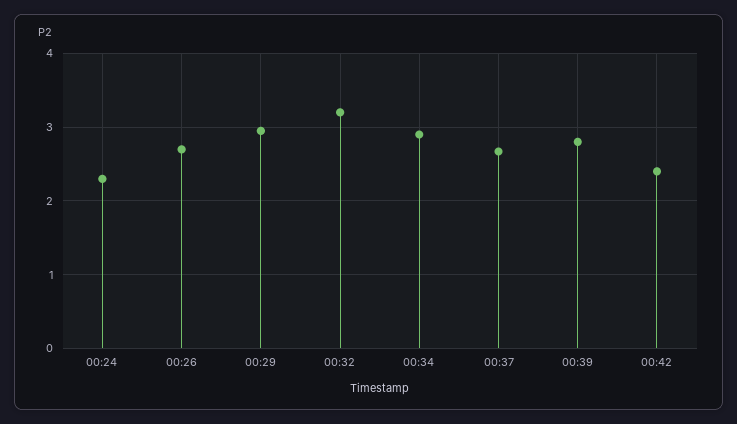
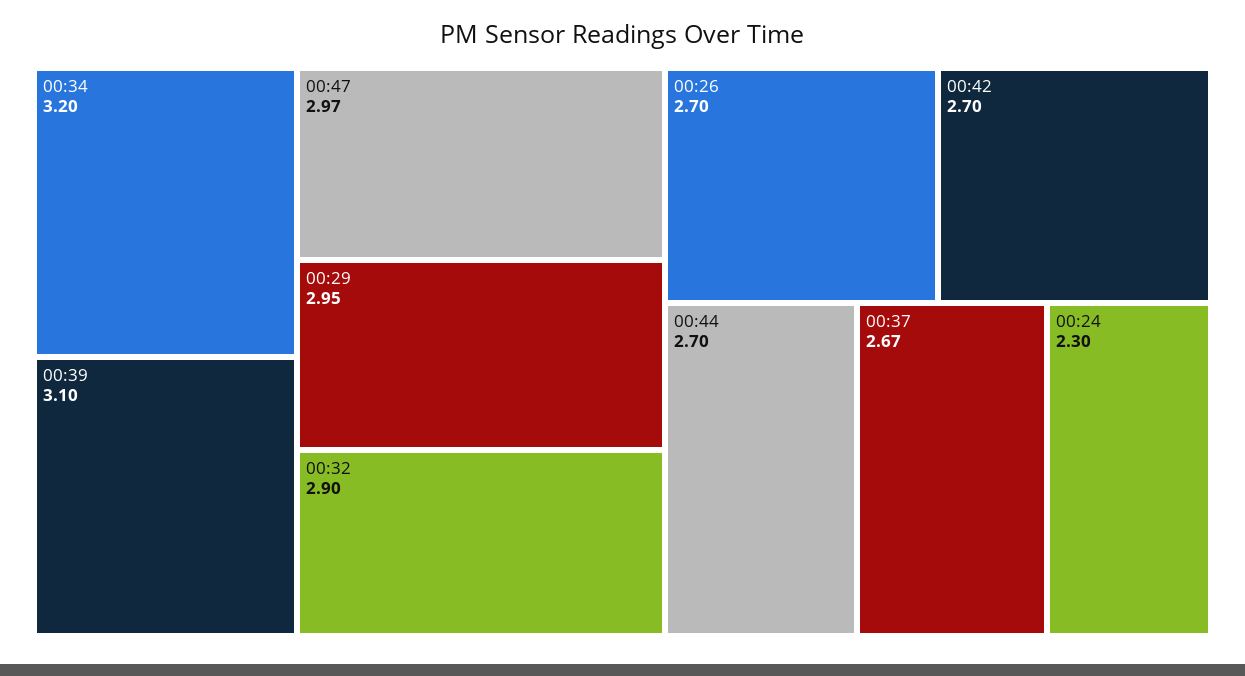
00:32: 3.2 -> 2.9
00:34: 2.9 -> 3.2
00:39: 2.8 -> 3.1
00:42: 2.4 -> 2.7
00:47: none -> 2.97
00:44: none -> 2.7

